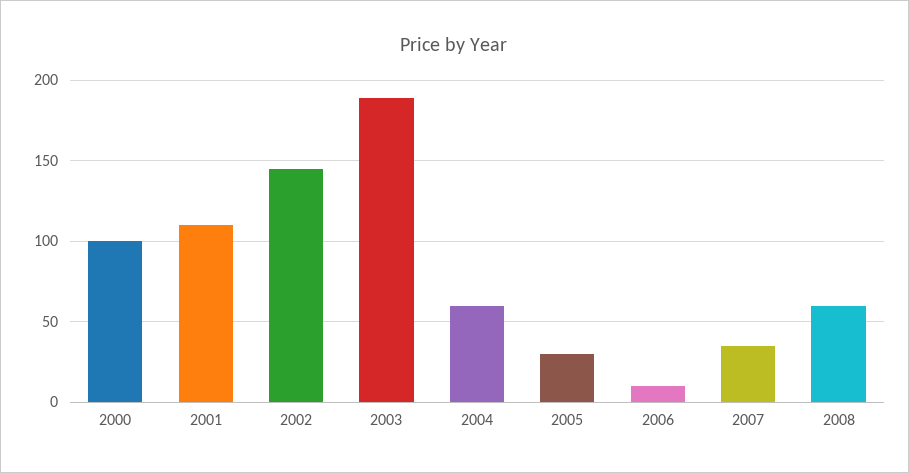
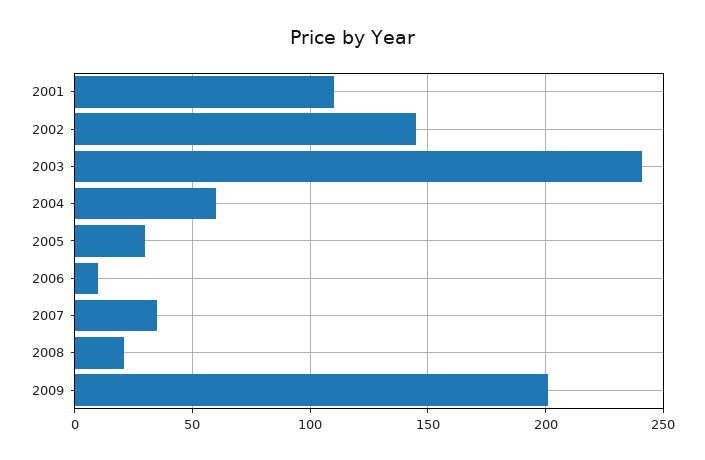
2000: 100 -> none
2003: 190 -> 240
2008: 60 -> 20
2009: none -> 200

